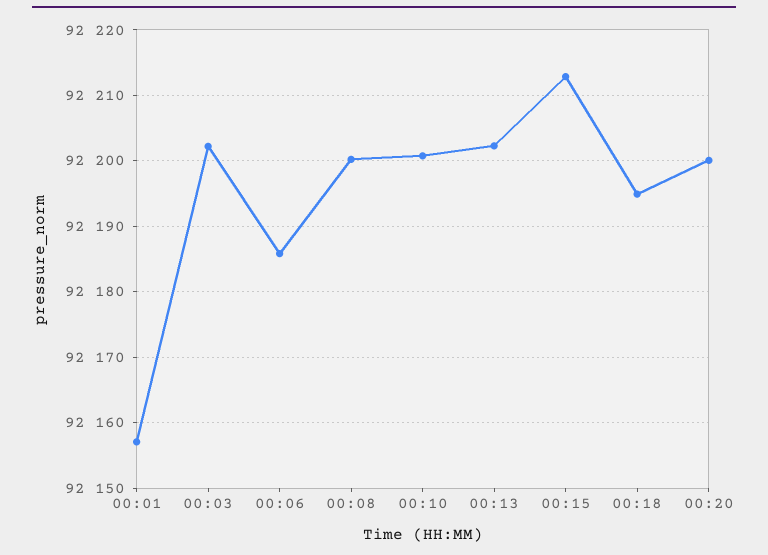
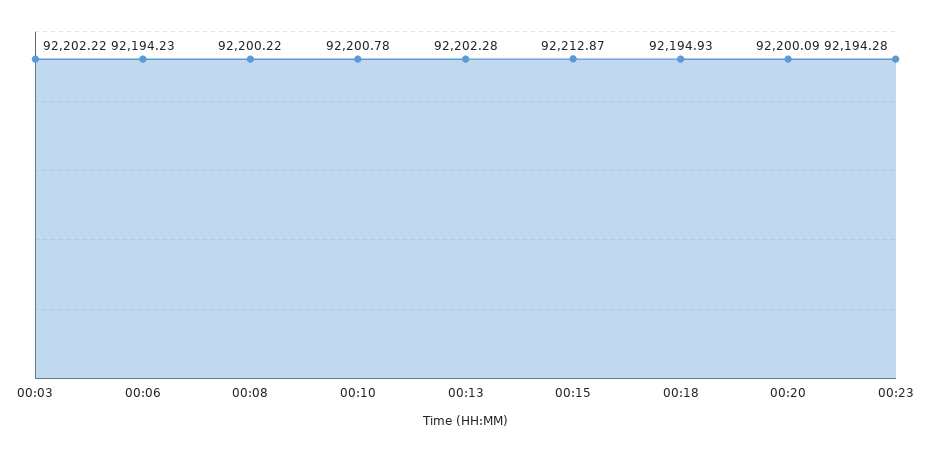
00:01: 92157 -> none
00:06: 92186 -> 92194.23
00:23: none -> 92194.28

